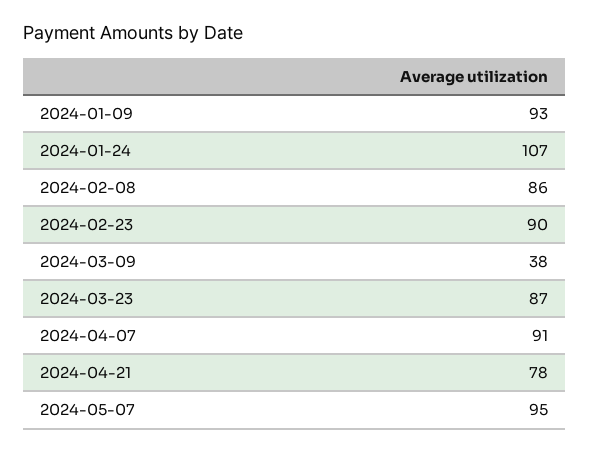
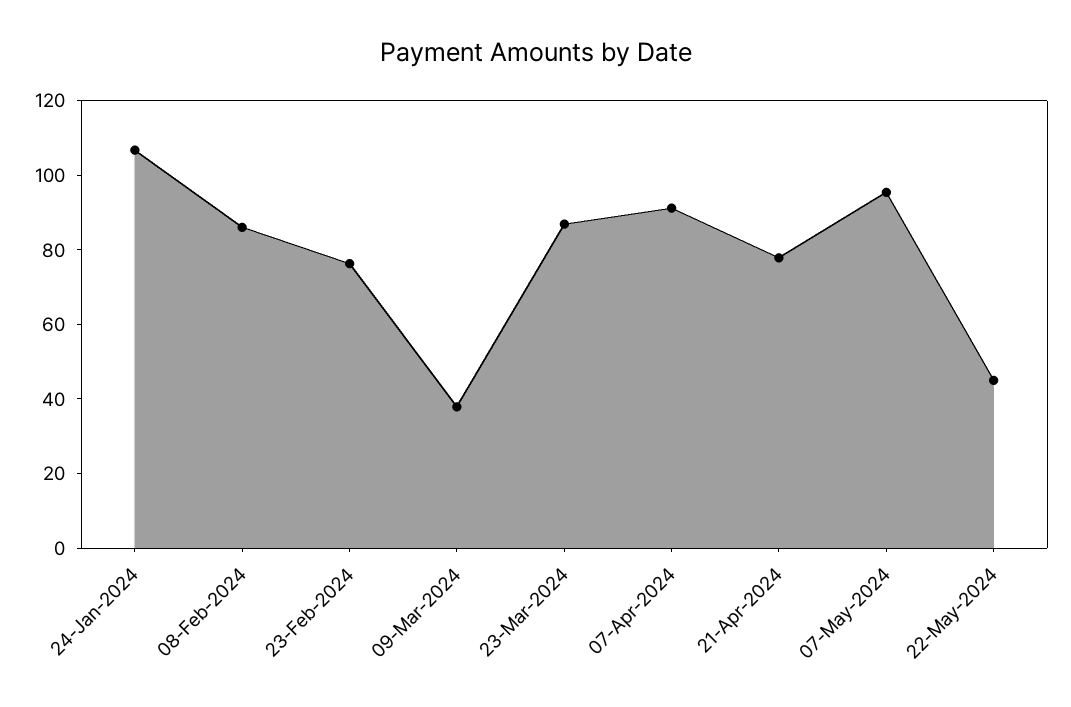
2024-01-09: 93 -> none
2024-02-23: 90 -> 75
22-May-2024: none -> 45

